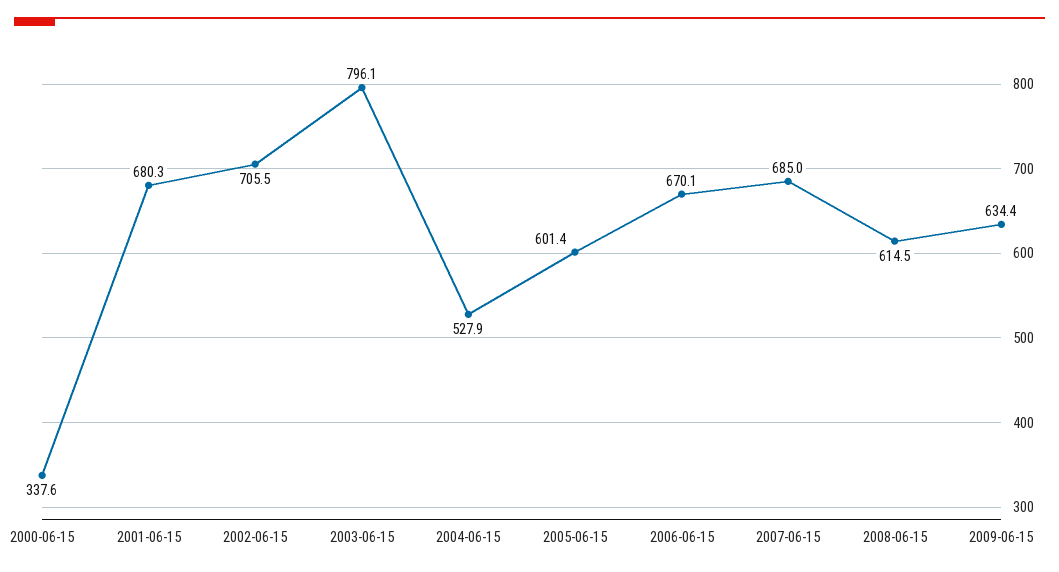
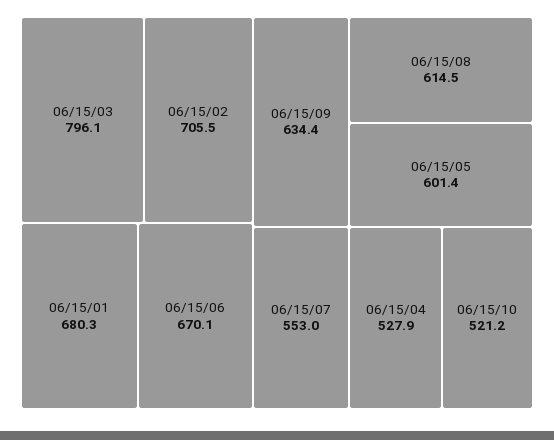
2000-06-15: 337.6 -> none
2007-06-15: 685 -> 553
06/15/10: none -> 521.2

